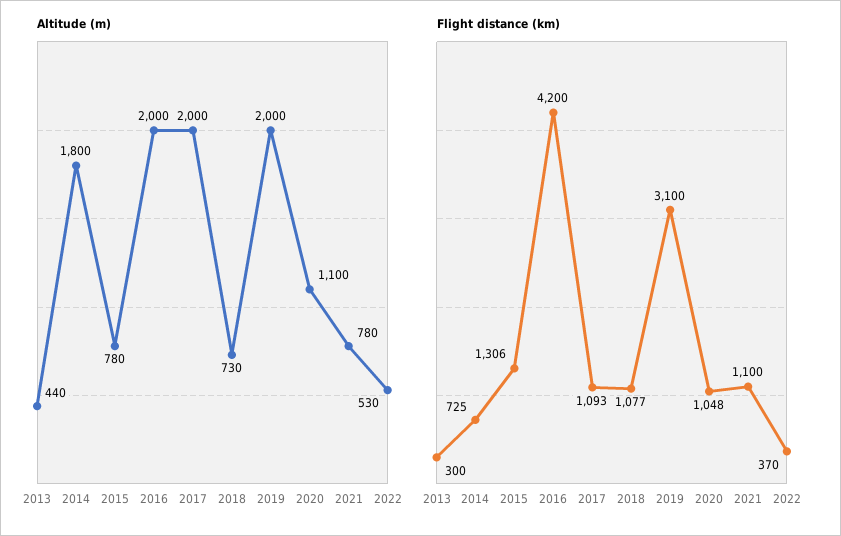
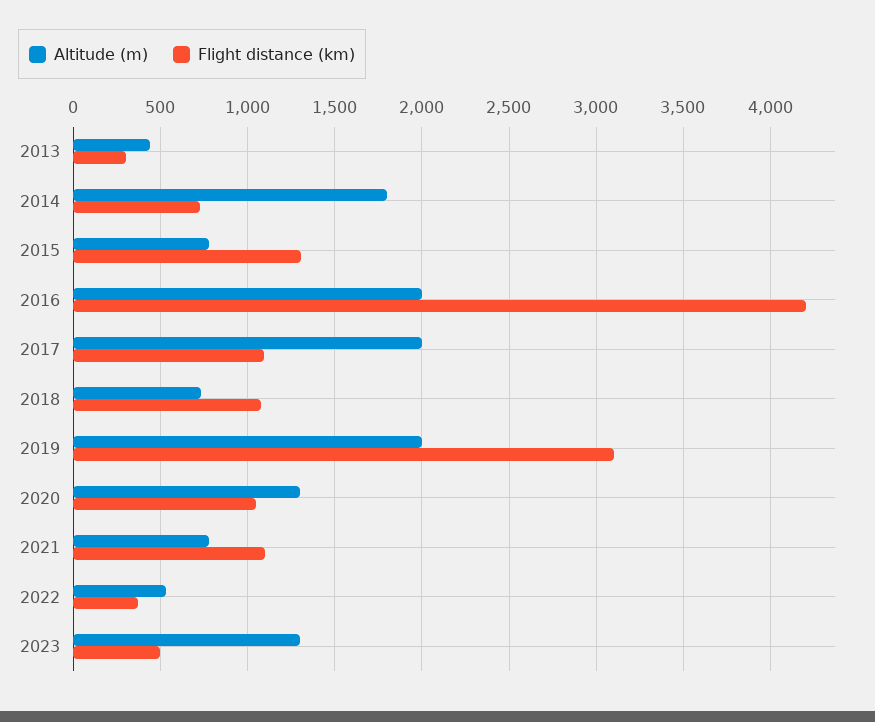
Altitude (m), 2020: 1100 -> 1300
Altitude (m), 2023: none -> 1300
Flight distance (km), 2023: none -> 500

